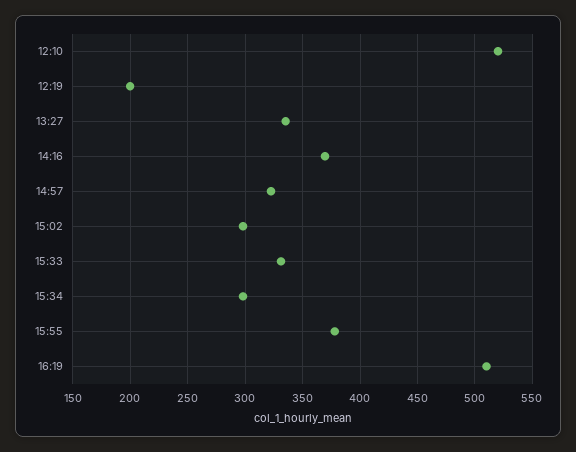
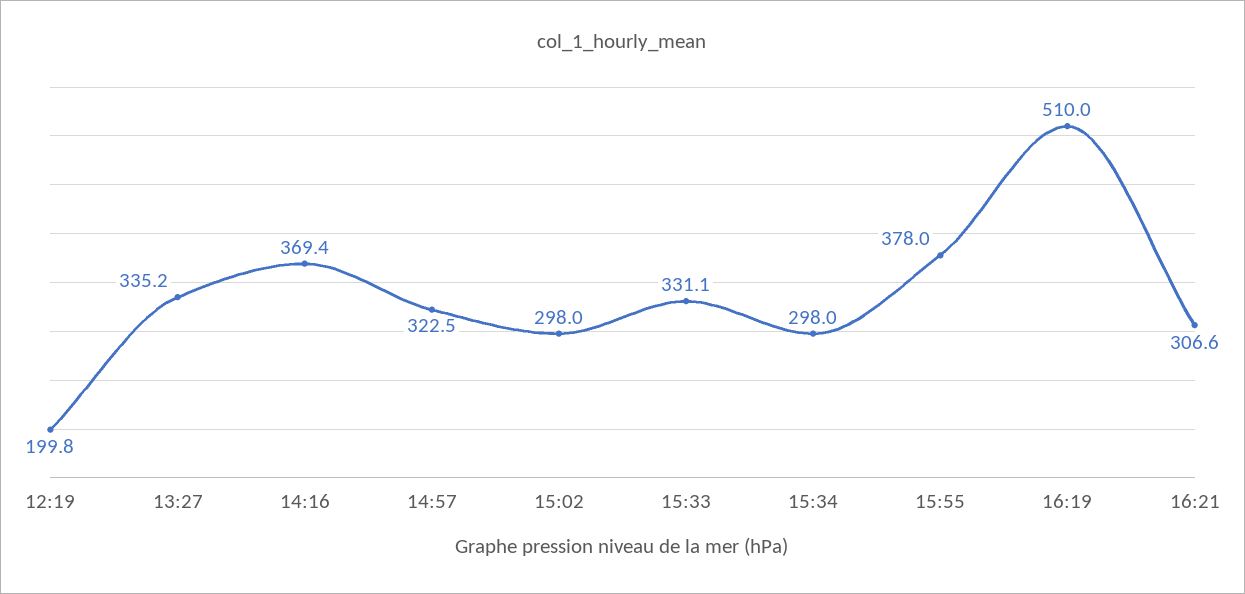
12:10: 520 -> none
16:21: none -> 306.6

